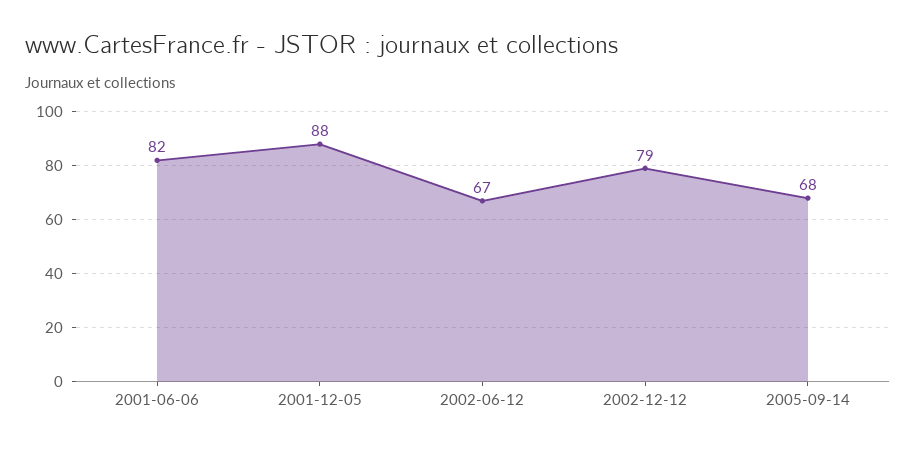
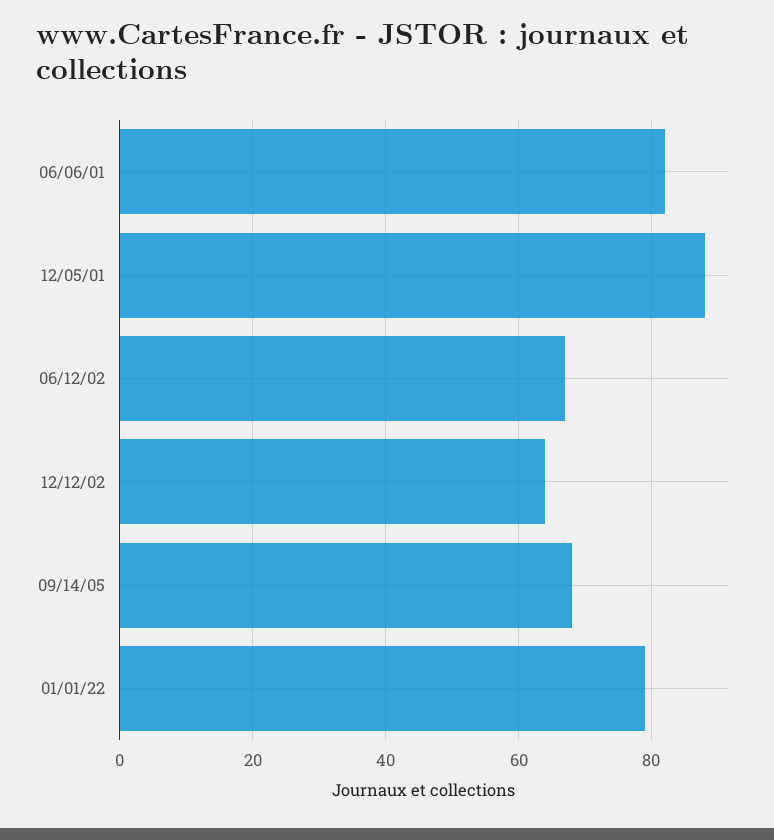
2002-12-12: 79 -> 65
01/01/22: none -> 80

